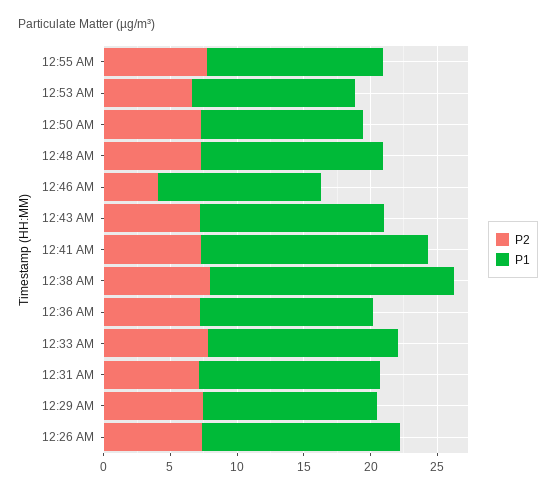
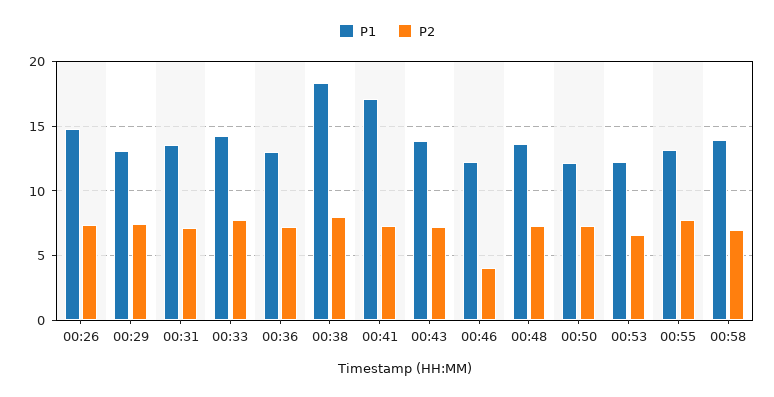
P1, 00:58: none -> 14
P2, 00:58: none -> 7

